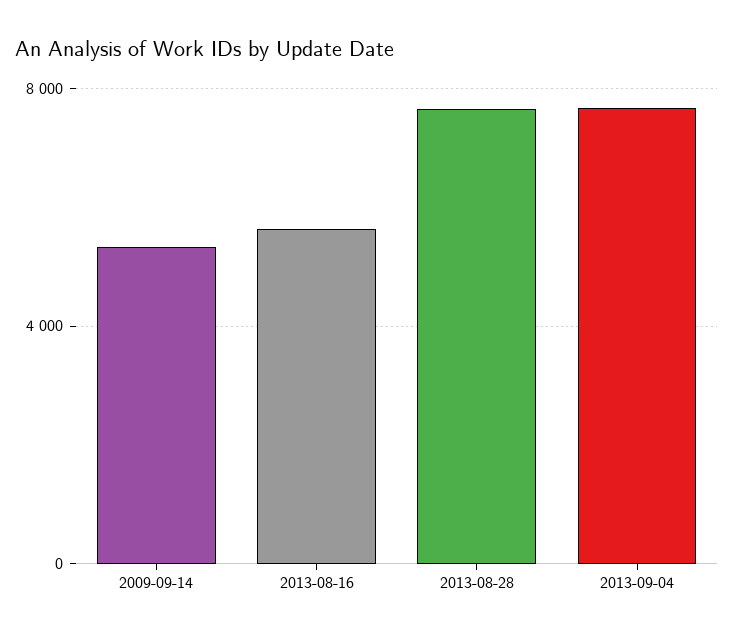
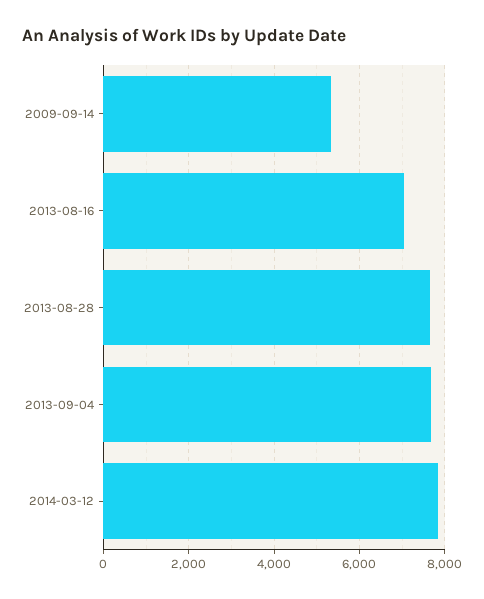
2013-08-16: 5500 -> 7000
2014-03-12: none -> 7800

